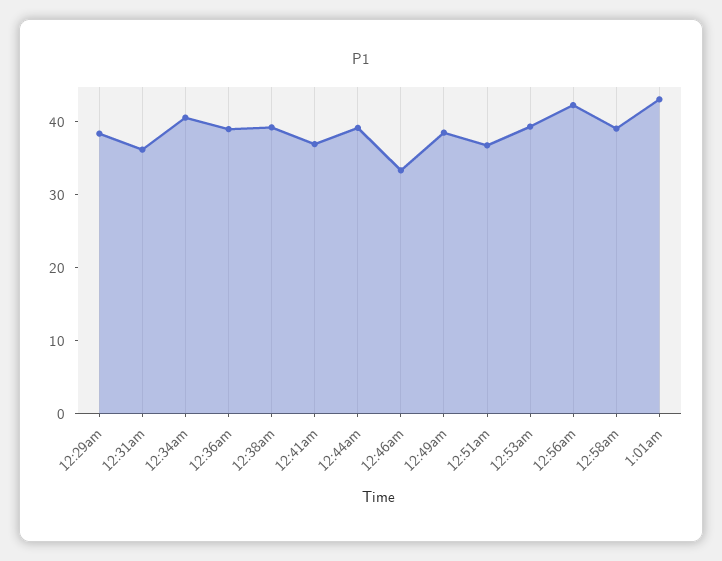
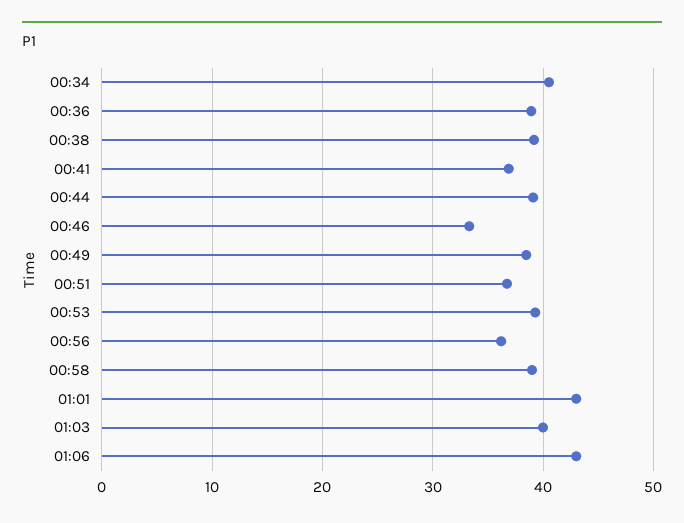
12:29am: 38 -> none
12:31am: 36 -> none
12:56am: 42 -> 36
01:03: none -> 40
01:06: none -> 43

